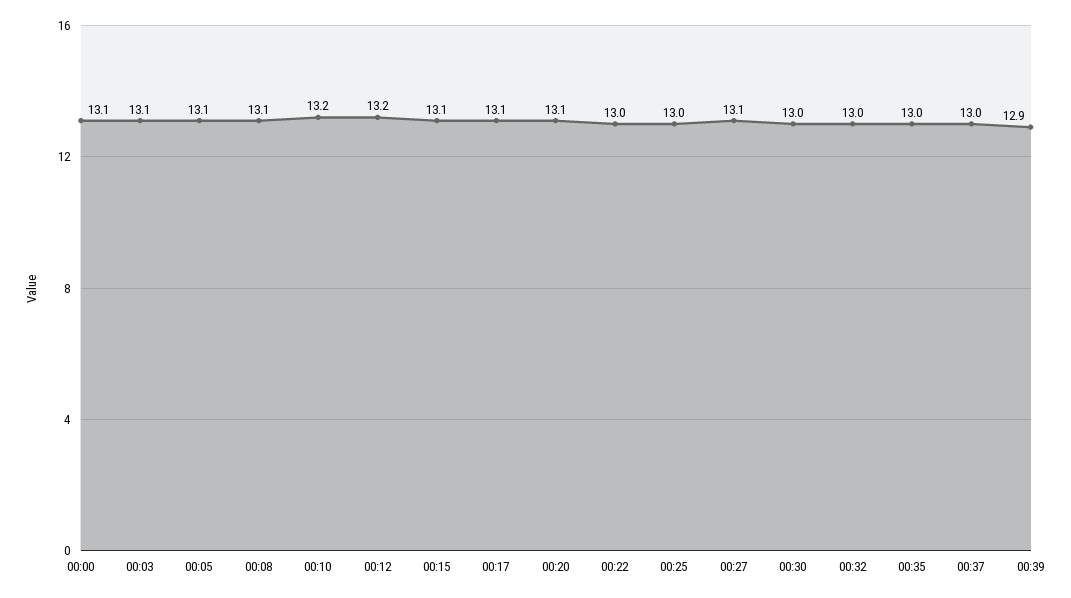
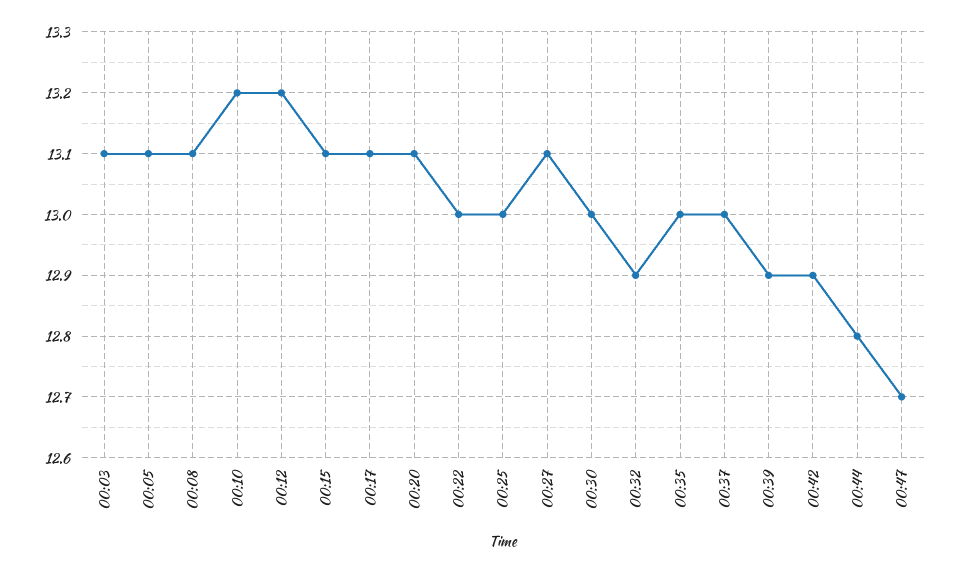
00:00: 13.1 -> none
00:32: 13 -> 12.9
00:42: none -> 12.9
00:44: none -> 12.8
00:47: none -> 12.7

